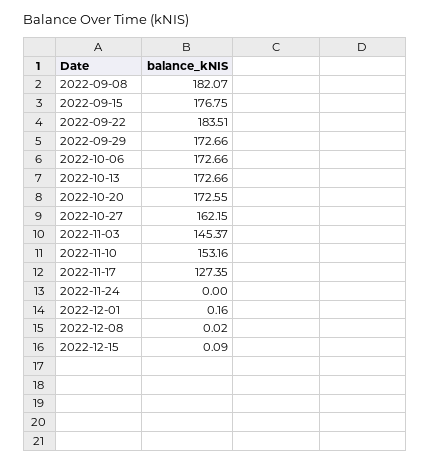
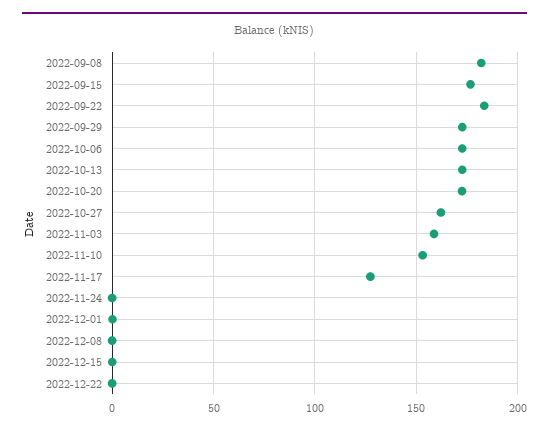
2022-11-03: 145.37 -> 160
2022-12-22: none -> 0

